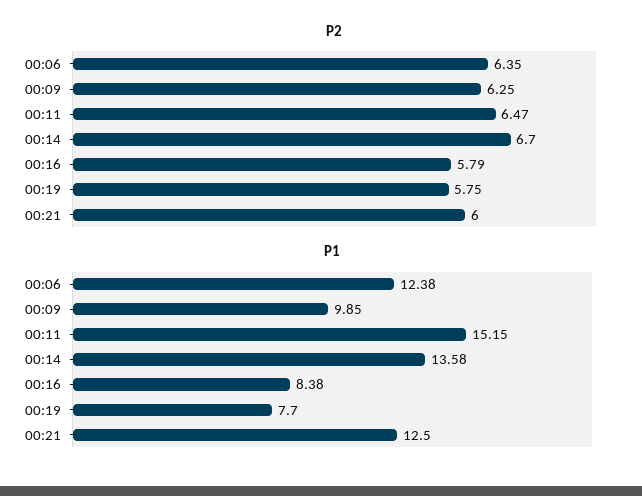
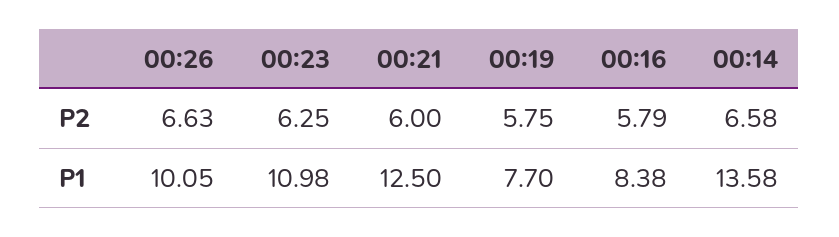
P2, 00:06: 6.35 -> none
P2, 00:09: 6.25 -> none
P2, 00:11: 6.47 -> none
P2, 00:14: 6.7 -> 6.58
P1, 00:06: 12.38 -> none
P1, 00:09: 9.85 -> none
P1, 00:11: 15.15 -> none
P2, 00:26: none -> 6.63
P2, 00:23: none -> 6.25
P1, 00:26: none -> 10.05
P1, 00:23: none -> 10.98

